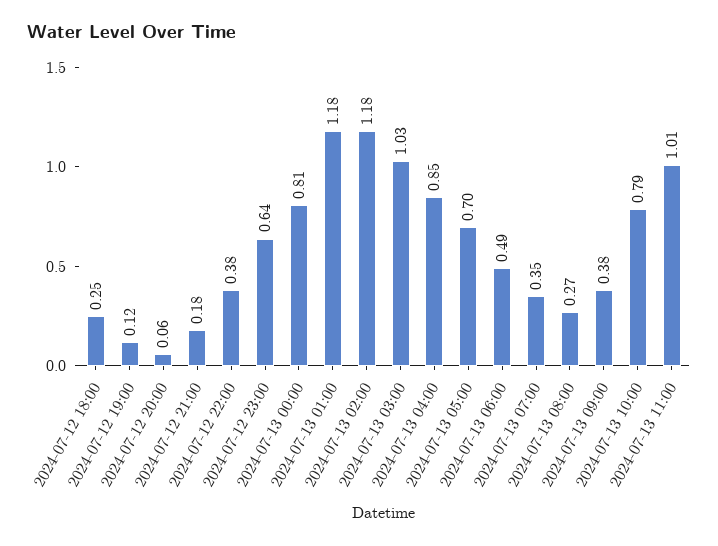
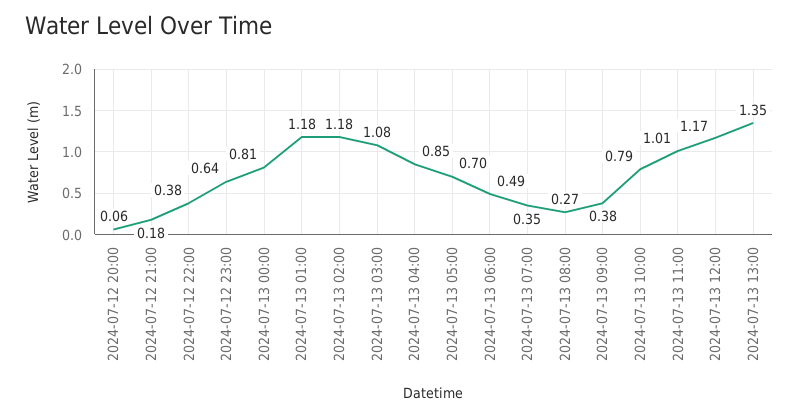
2024-07-12 18:00: 0.25 -> none
2024-07-12 19:00: 0.12 -> none
2024-07-13 03:00: 1.03 -> 1.08
2024-07-13 12:00: none -> 1.17
2024-07-13 13:00: none -> 1.35

